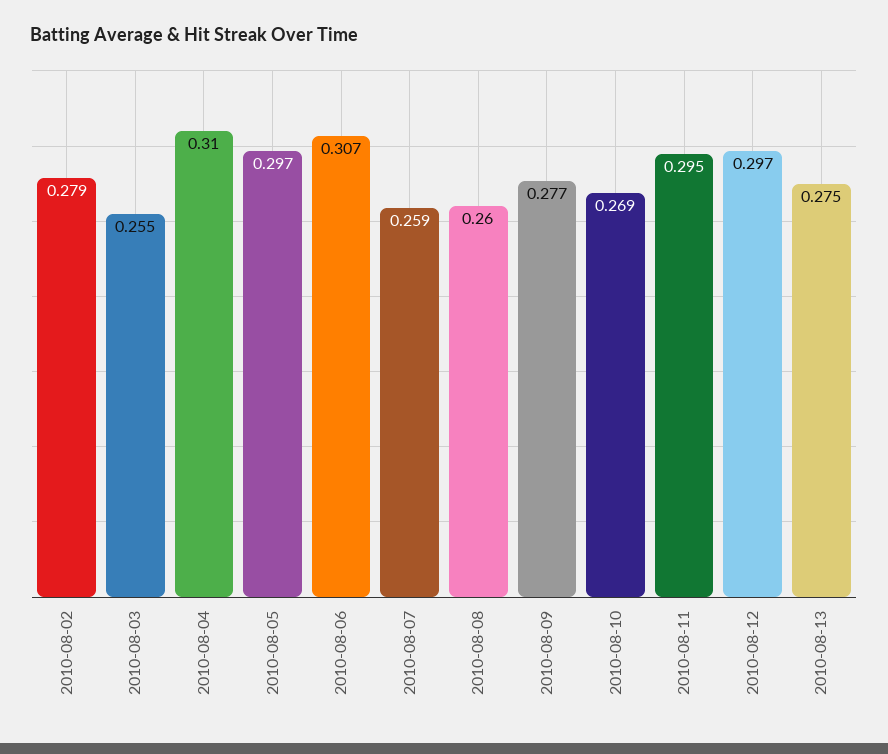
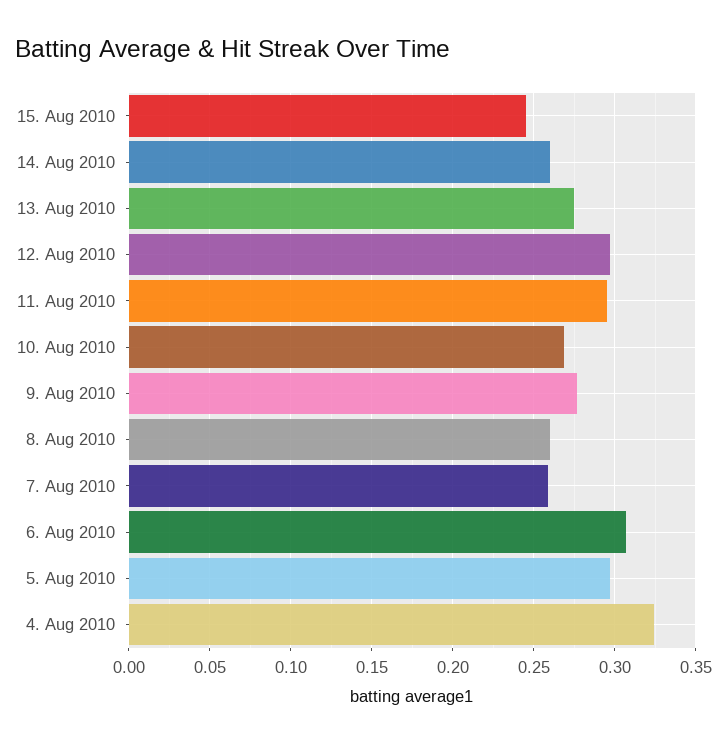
2010-08-02: 0.279 -> none
2010-08-03: 0.255 -> none
2010-08-04: 0.31 -> 0.325
15. Aug 2010: none -> 0.245
14. Aug 2010: none -> 0.26

